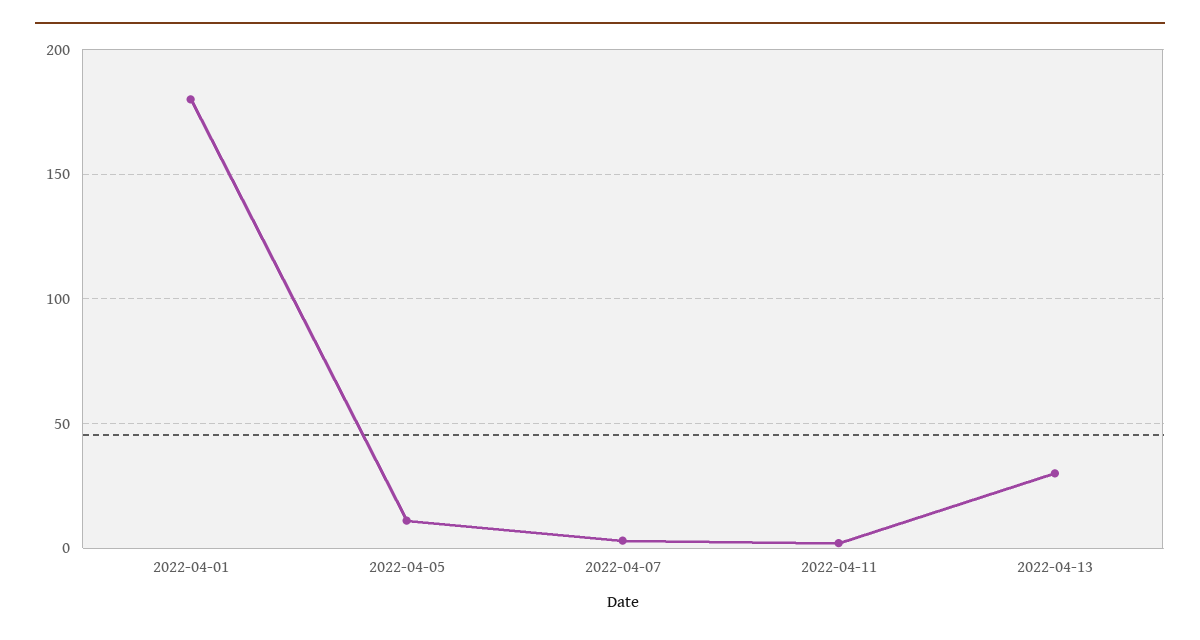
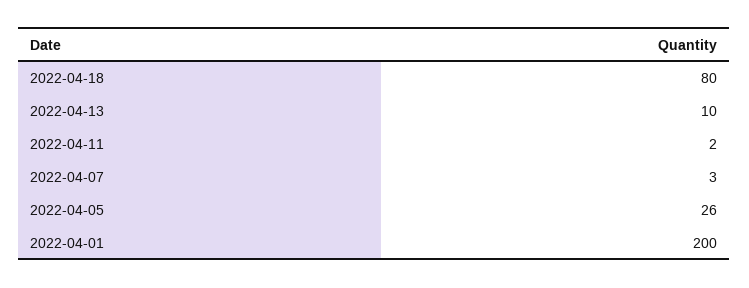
2022-04-01: 180 -> 200
2022-04-05: 10 -> 26
2022-04-13: 30 -> 10
2022-04-18: none -> 80

